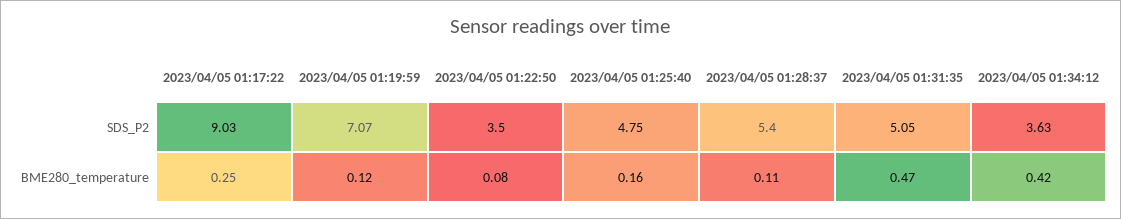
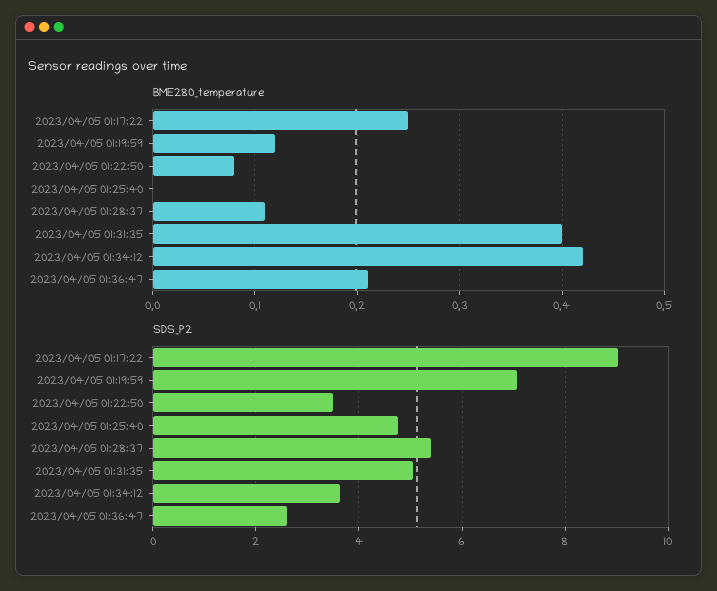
BME280_temperature, 2023/04/05 01:25:40: 0.16 -> 0
BME280_temperature, 2023/04/05 01:31:35: 0.47 -> 0.4
BME280_temperature, 2023/04/05 01:36:47: none -> 0.21
SDS_P2, 2023/04/05 01:36:47: none -> 2.6

